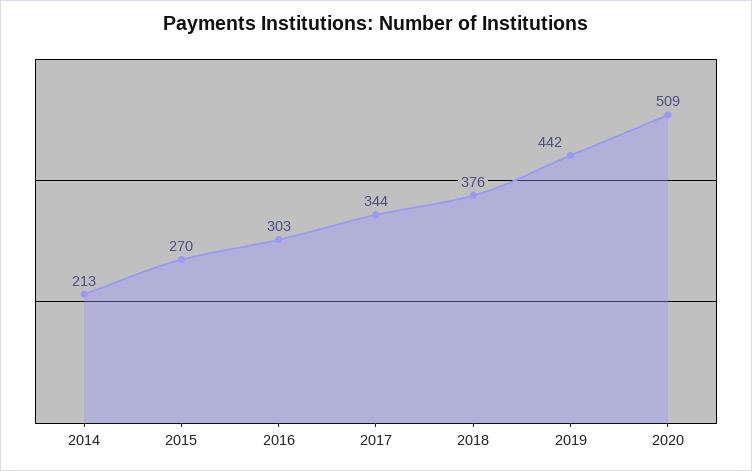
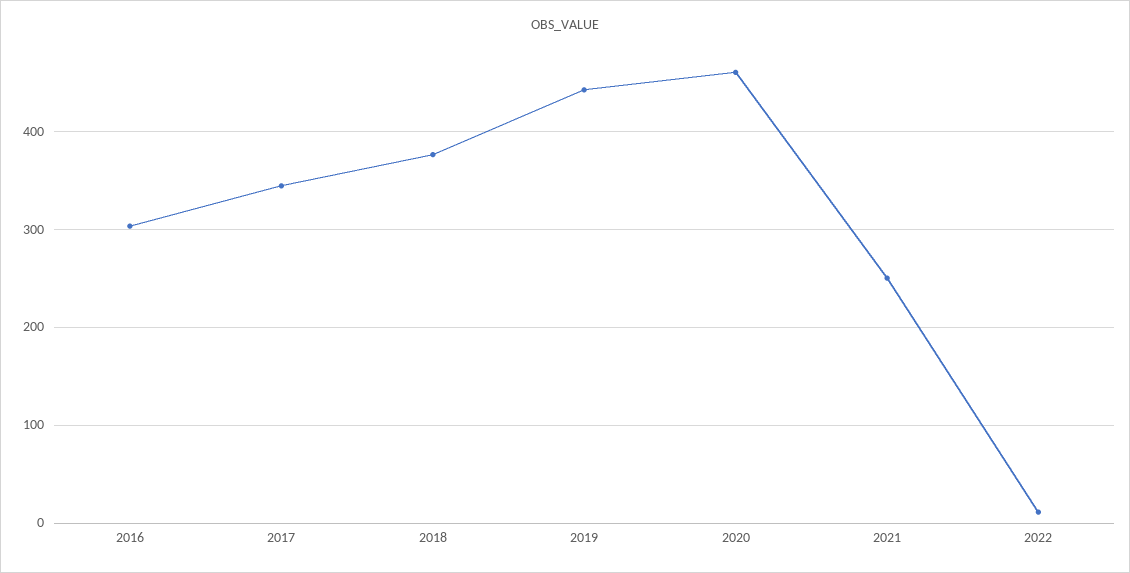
2014: 213 -> none
2015: 270 -> none
2020: 509 -> 460
2021: none -> 250
2022: none -> 10

